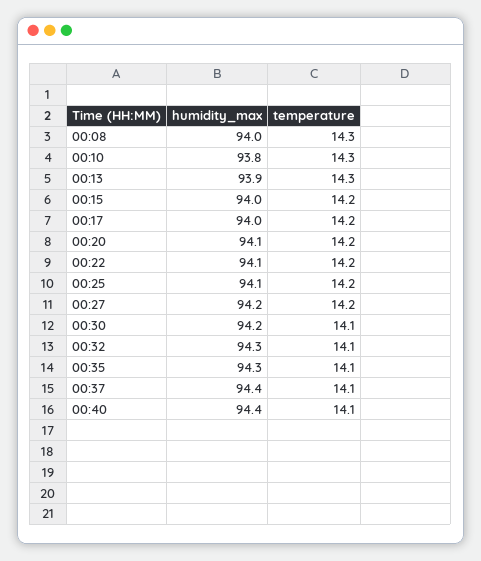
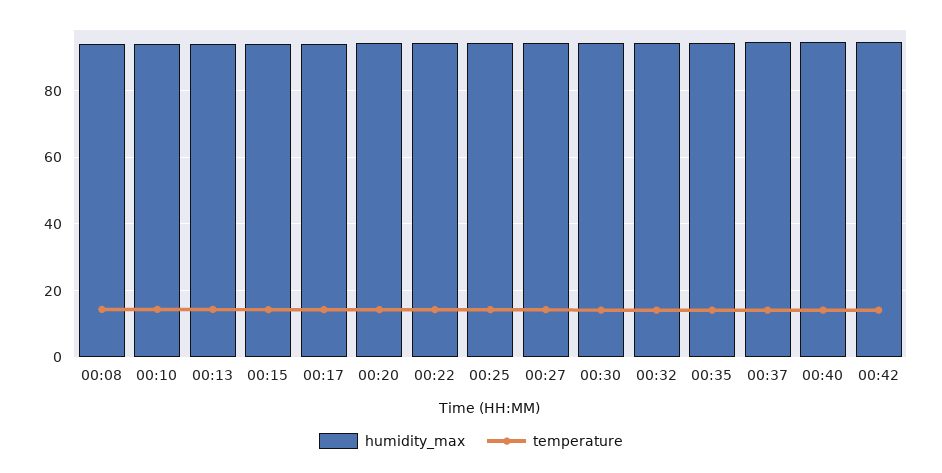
humidity_max, 00:42: none -> 94
temperature, 00:42: none -> 14

